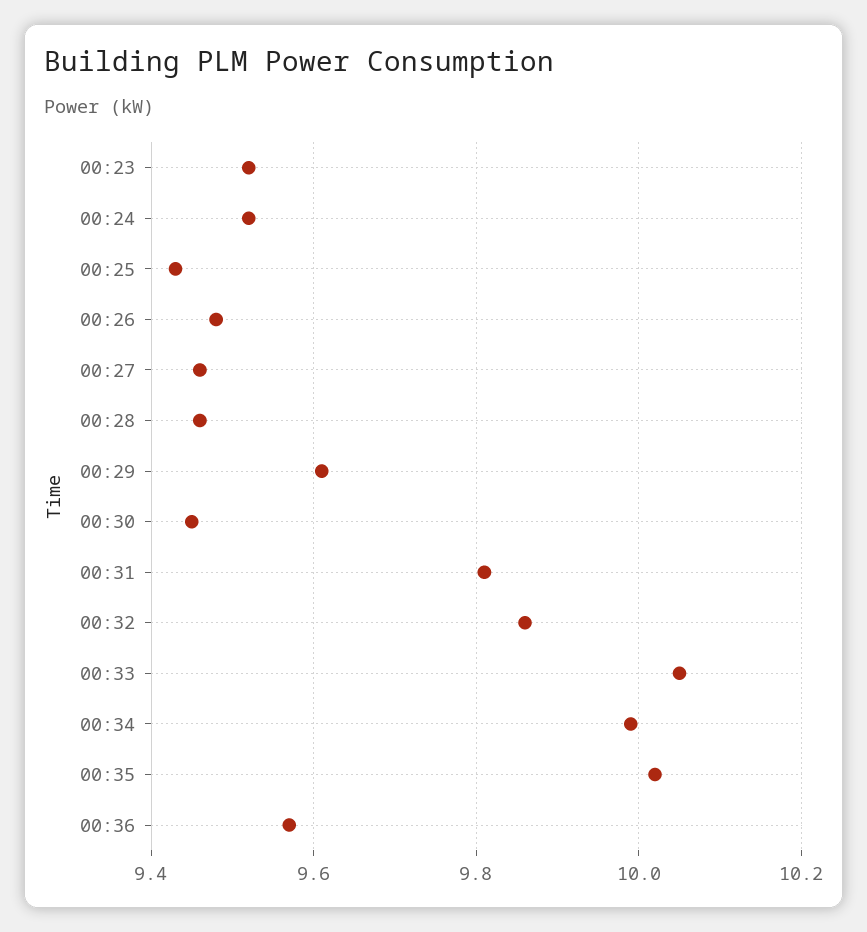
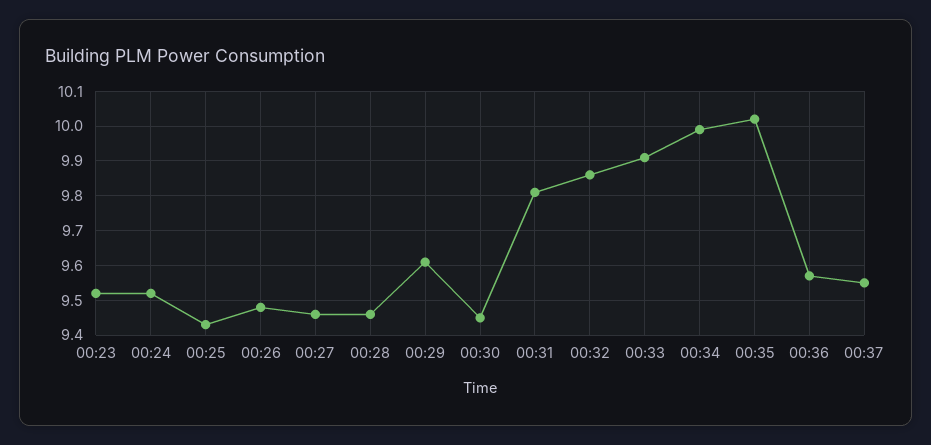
00:33: 10.05 -> 9.9
00:37: none -> 9.55

